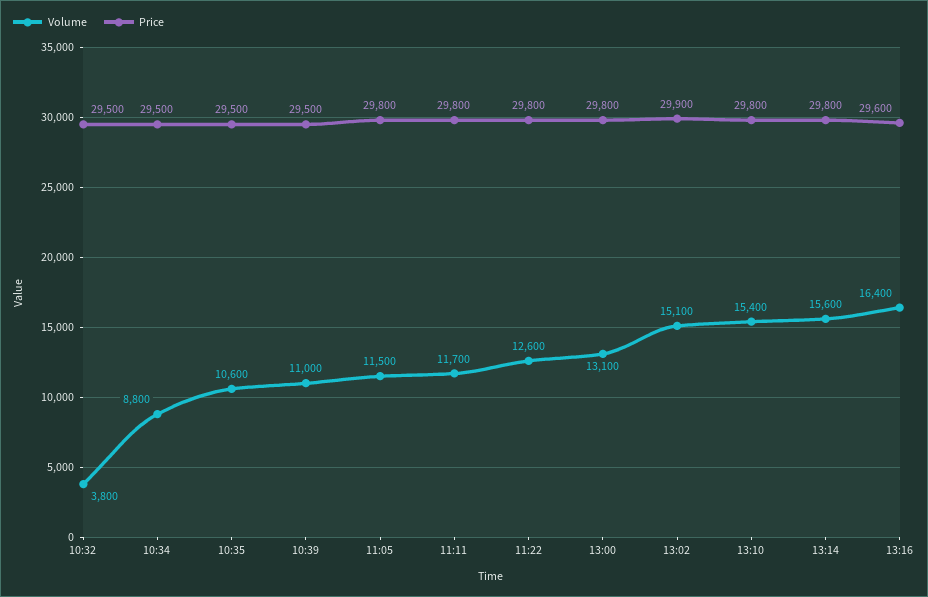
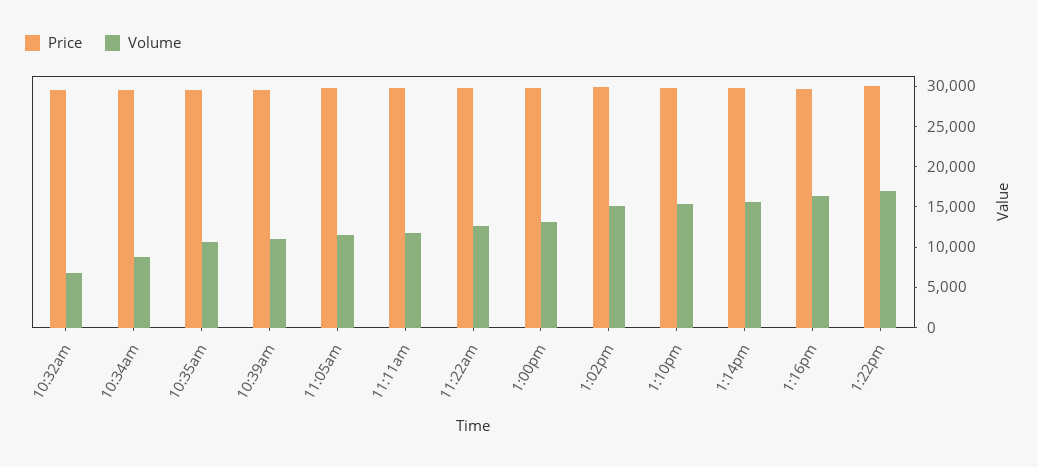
Volume, 10:32: 3800 -> 7000
Price, 1:22pm: none -> 30000
Volume, 1:22pm: none -> 17000

